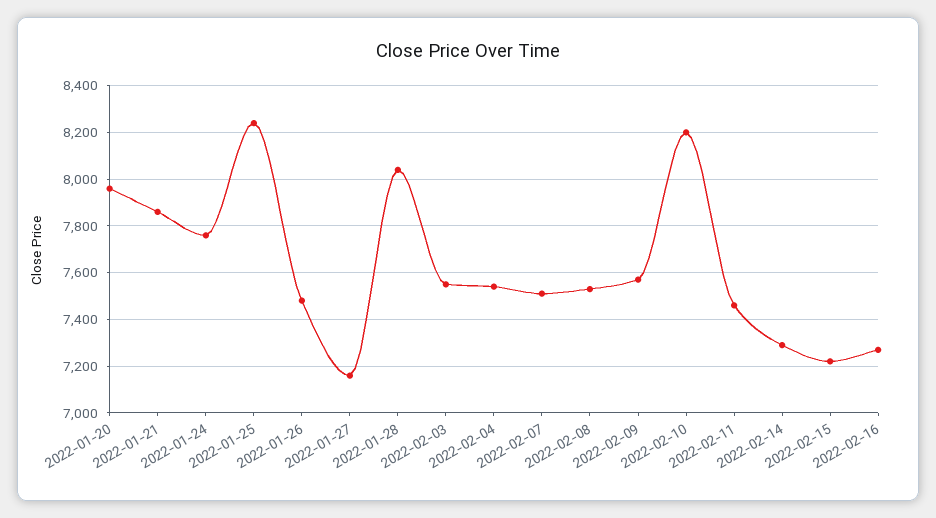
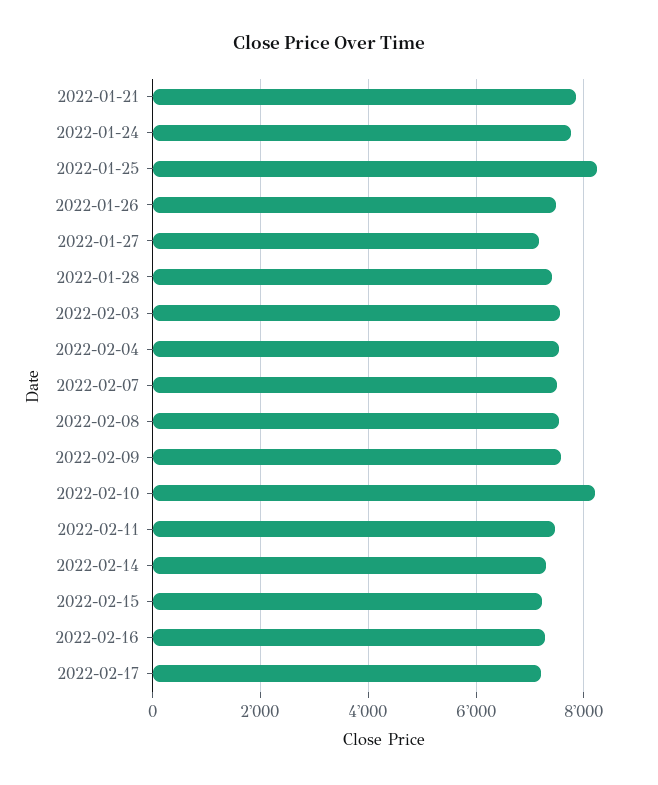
2022-01-20: 7950 -> none
2022-01-28: 8050 -> 7400
2022-02-17: none -> 7200

